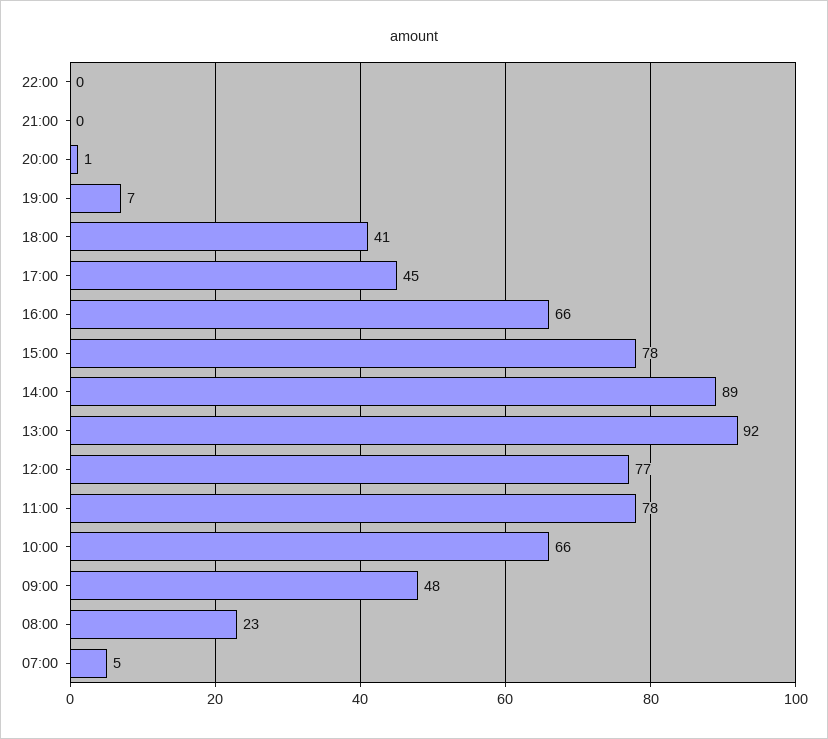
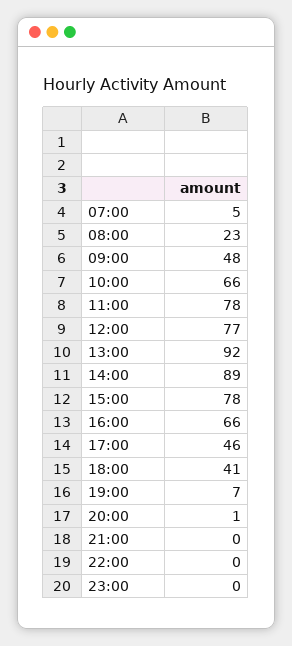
17:00: 45 -> 46
23:00: none -> 0

